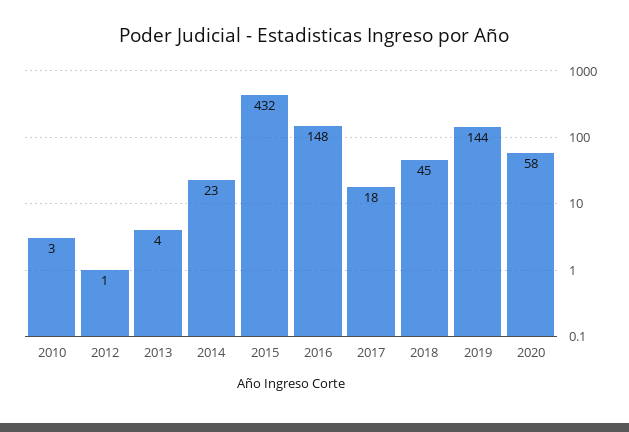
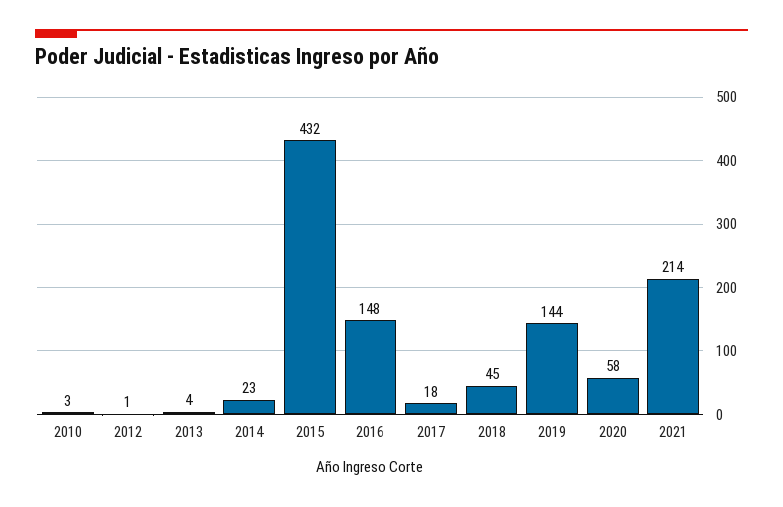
2021: none -> 214

